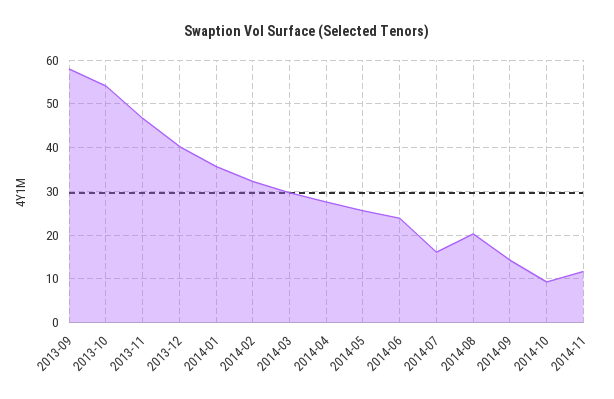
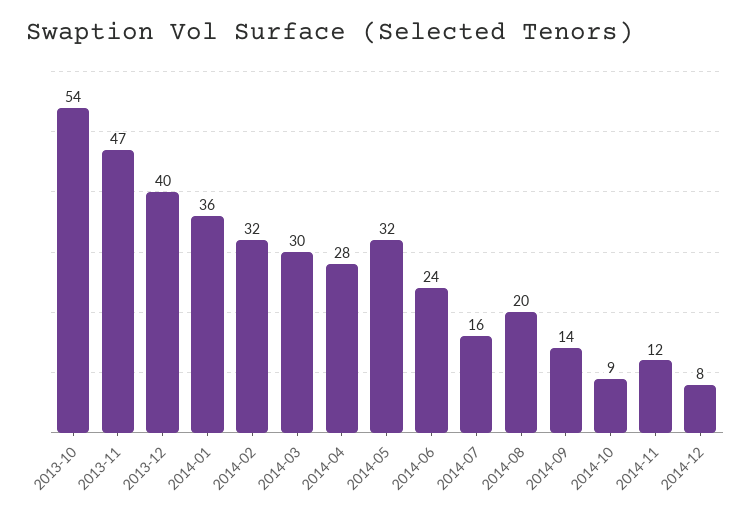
2013-09: 58 -> none
2014-05: 26 -> 32
2014-12: none -> 8

